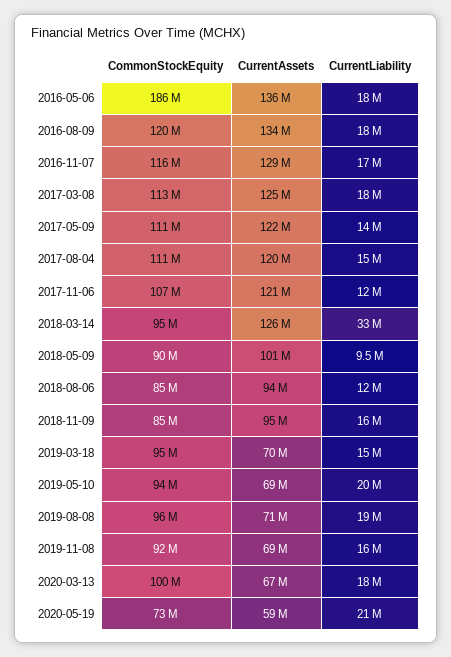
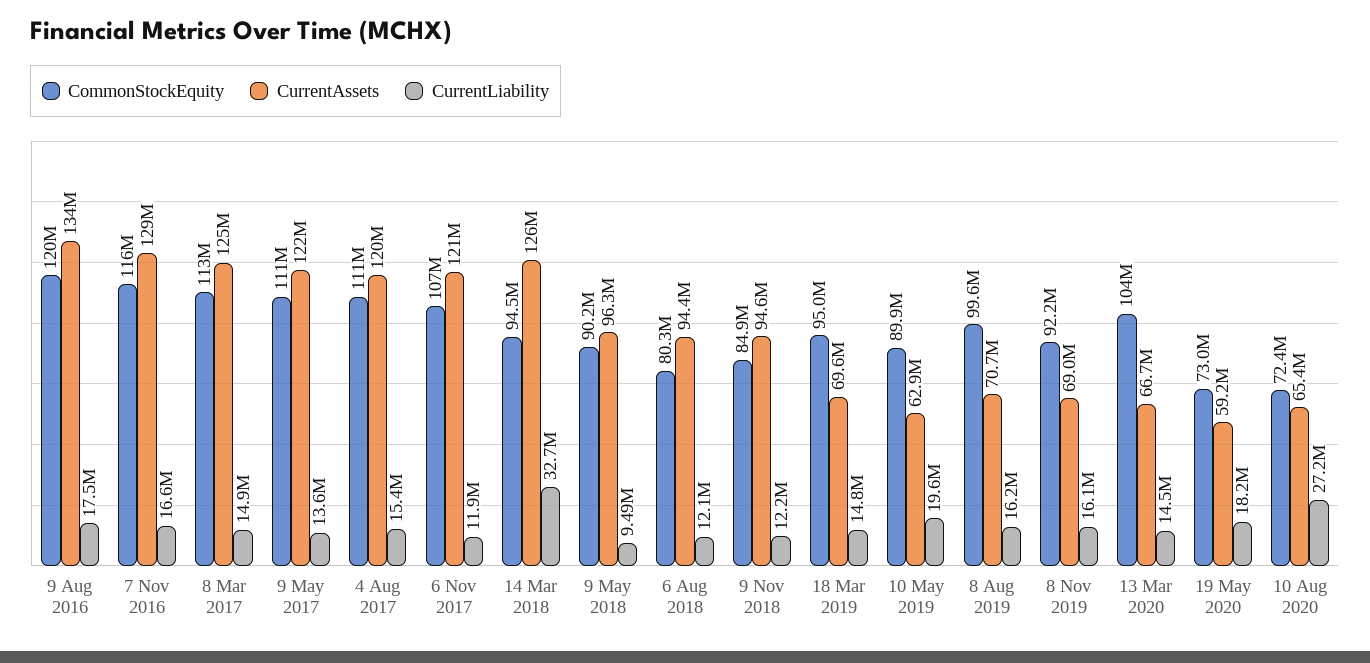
CommonStockEquity, 2016-05-06: 186000000 -> none
CurrentAssets, 2016-05-06: 136000000 -> none
CurrentLiability, 2016-05-06: 18000000 -> none
CurrentLiability, 2017-03-08: 18000000 -> 14900000
CurrentAssets, 2018-05-09: 101000000 -> 96300000
CommonStockEquity, 2018-08-06: 85000000 -> 80300000
CurrentLiability, 2018-11-09: 16000000 -> 12200000
CommonStockEquity, 2019-05-10: 94000000 -> 89900000
CurrentAssets, 2019-05-10: 69000000 -> 62900000
CommonStockEquity, 2019-08-08: 96000000 -> 99600000
CurrentLiability, 2019-08-08: 19000000 -> 16200000
CommonStockEquity, 2020-03-13: 100000000 -> 104000000
CurrentLiability, 2020-03-13: 18000000 -> 14500000
CurrentLiability, 2020-05-19: 21000000 -> 18200000
CommonStockEquity, 10 Aug 2020: none -> 72400000
CurrentAssets, 10 Aug 2020: none -> 65400000
CurrentLiability, 10 Aug 2020: none -> 27200000

